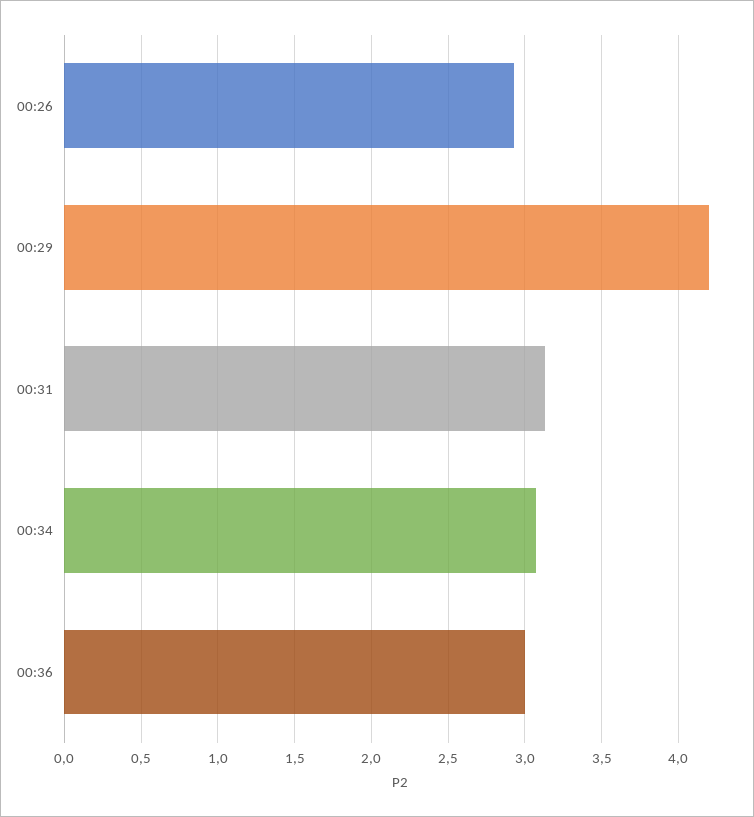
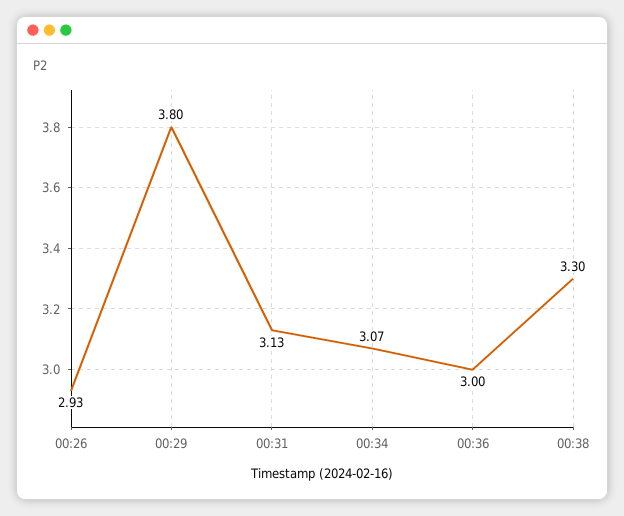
00:29: 4.2 -> 3.8
00:38: none -> 3.3

